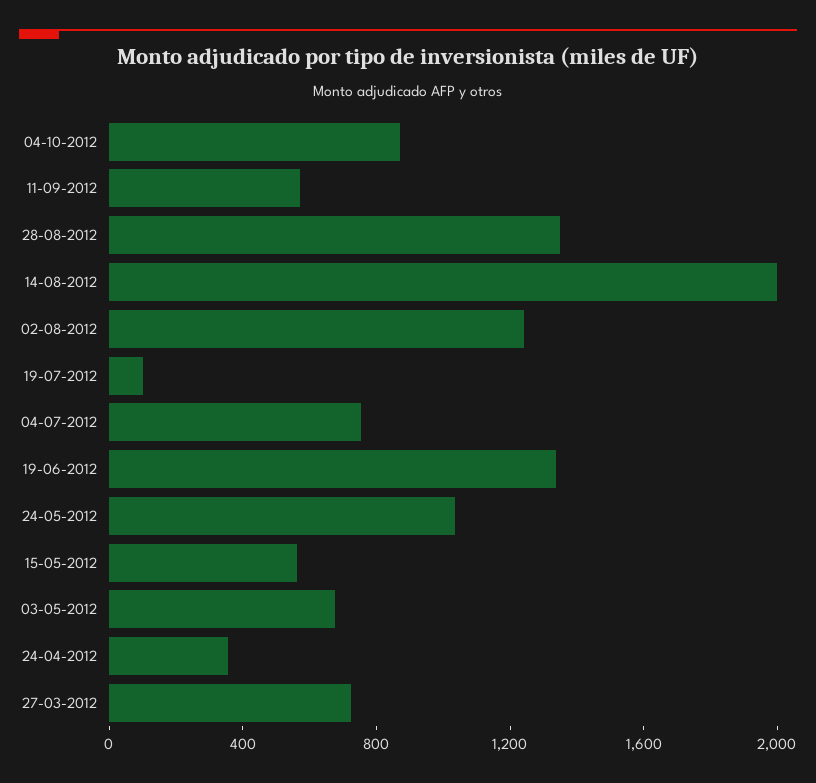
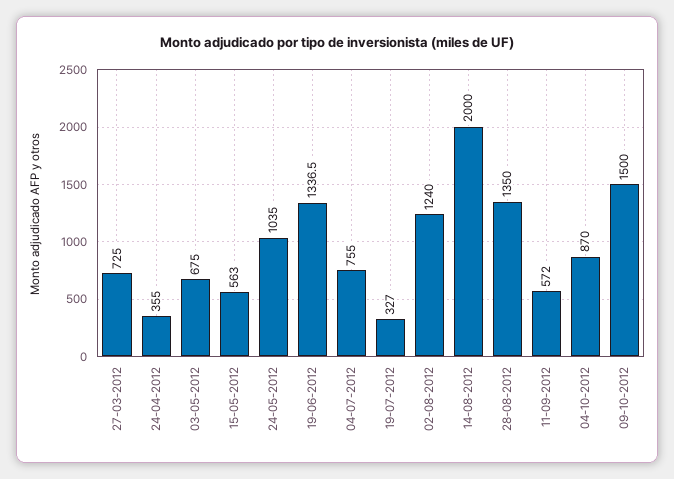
19-07-2012: 100 -> 327
09-10-2012: none -> 1500

